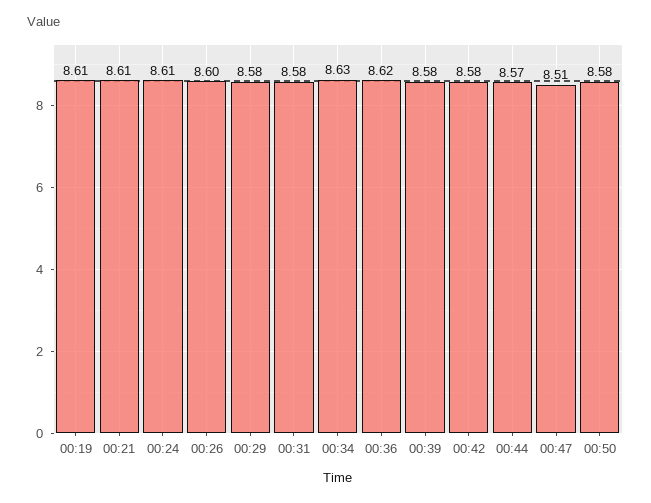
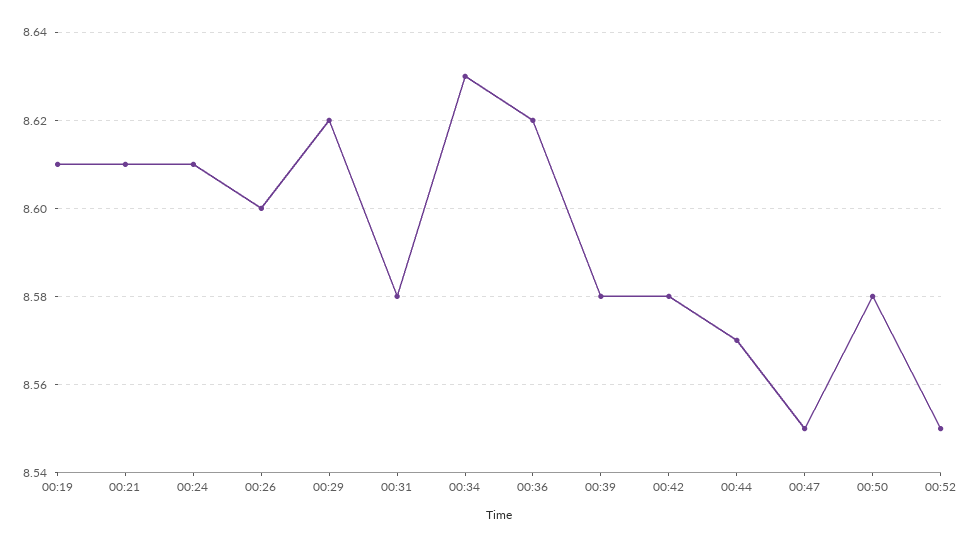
00:29: 8.58 -> 8.62
00:47: 8.51 -> 8.55
00:52: none -> 8.55

